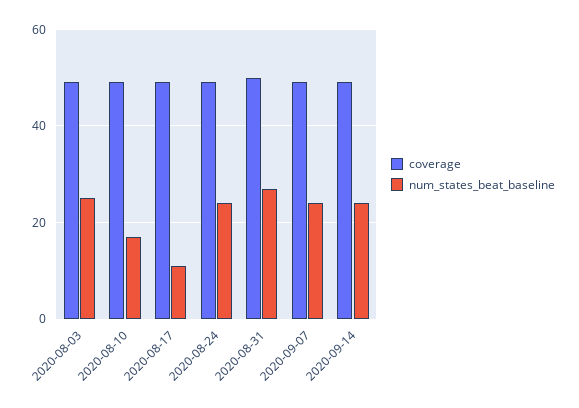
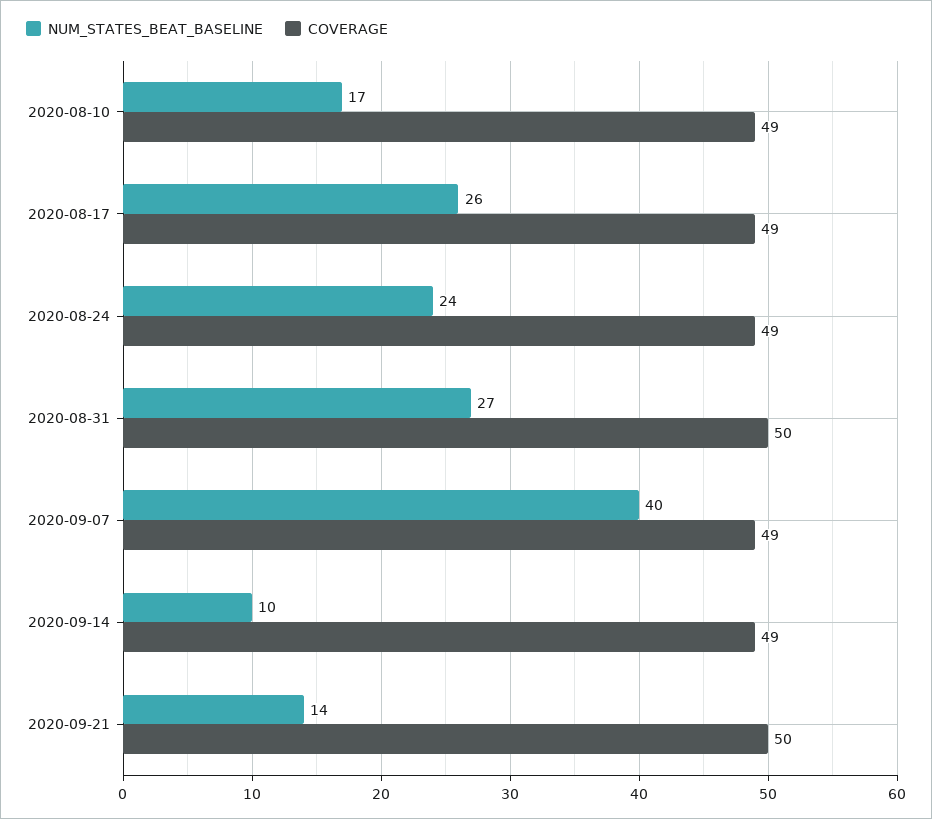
coverage, 2020-08-03: 50 -> none
num_states_beat_baseline, 2020-08-03: 25 -> none
num_states_beat_baseline, 2020-08-17: 10 -> 26
num_states_beat_baseline, 2020-09-07: 25 -> 40
num_states_beat_baseline, 2020-09-14: 25 -> 10
num_states_beat_baseline, 2020-09-21: none -> 14
coverage, 2020-09-21: none -> 50

